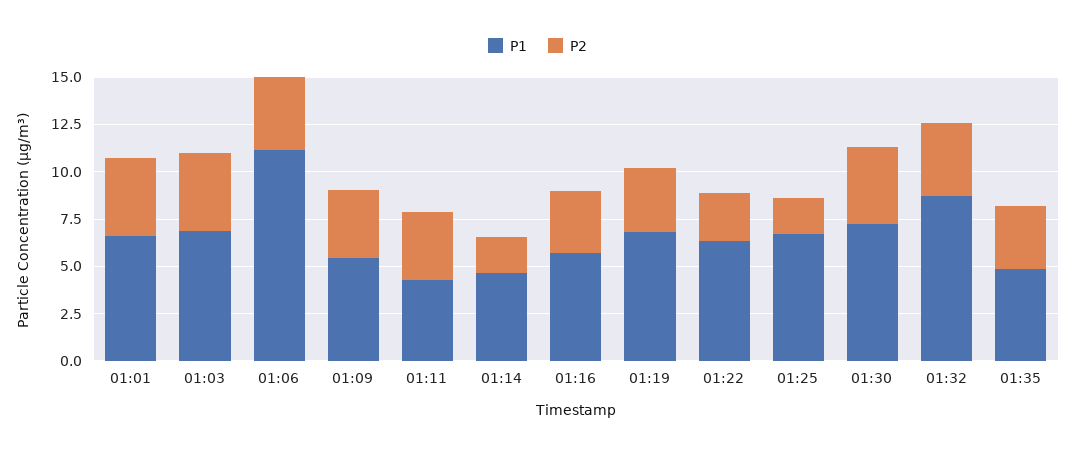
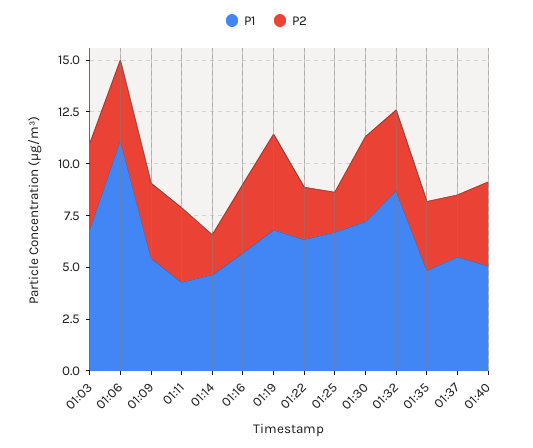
P1, 01:01: 6.5 -> none
P2, 01:01: 4 -> none
P2, 01:19: 3.5 -> 4.5
P1, 01:37: none -> 5.5
P2, 01:37: none -> 3
P1, 01:40: none -> 5
P2, 01:40: none -> 4

